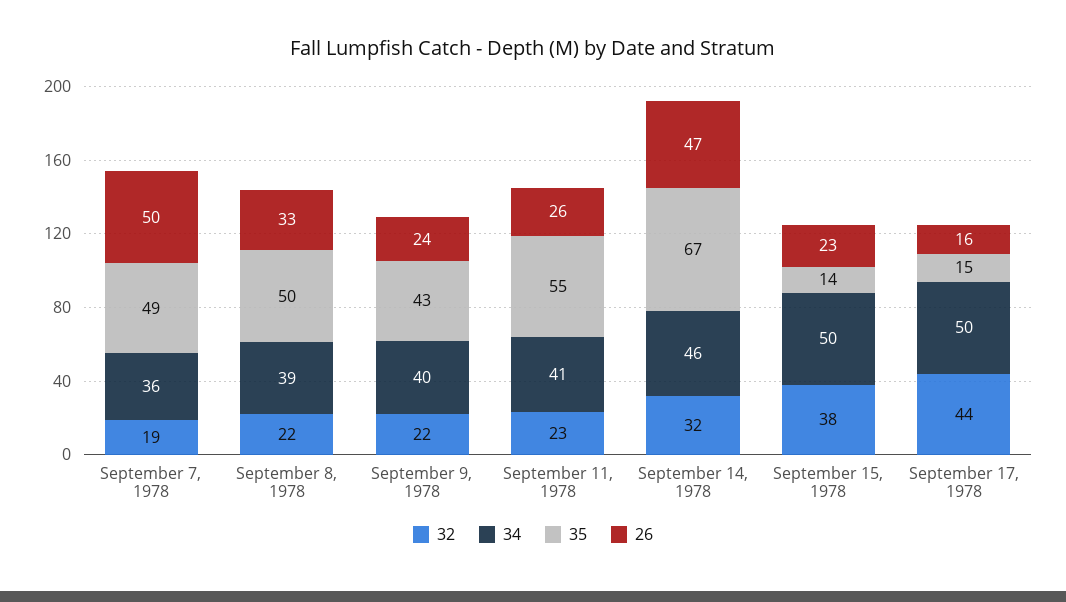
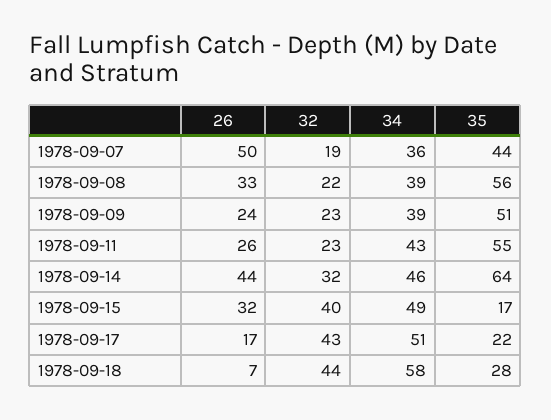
35, September 7, 1978: 49 -> 44
35, September 8, 1978: 50 -> 56
32, September 9, 1978: 22 -> 23
34, September 9, 1978: 40 -> 39
35, September 9, 1978: 43 -> 51
34, September 11, 1978: 41 -> 43
35, September 14, 1978: 67 -> 64
26, September 14, 1978: 47 -> 44
32, September 15, 1978: 38 -> 40
34, September 15, 1978: 50 -> 49
35, September 15, 1978: 14 -> 17
26, September 15, 1978: 23 -> 32
32, September 17, 1978: 44 -> 43
34, September 17, 1978: 50 -> 51
35, September 17, 1978: 15 -> 22
26, September 17, 1978: 16 -> 17
26, 1978-09-18: none -> 7
32, 1978-09-18: none -> 44
34, 1978-09-18: none -> 58
35, 1978-09-18: none -> 28

